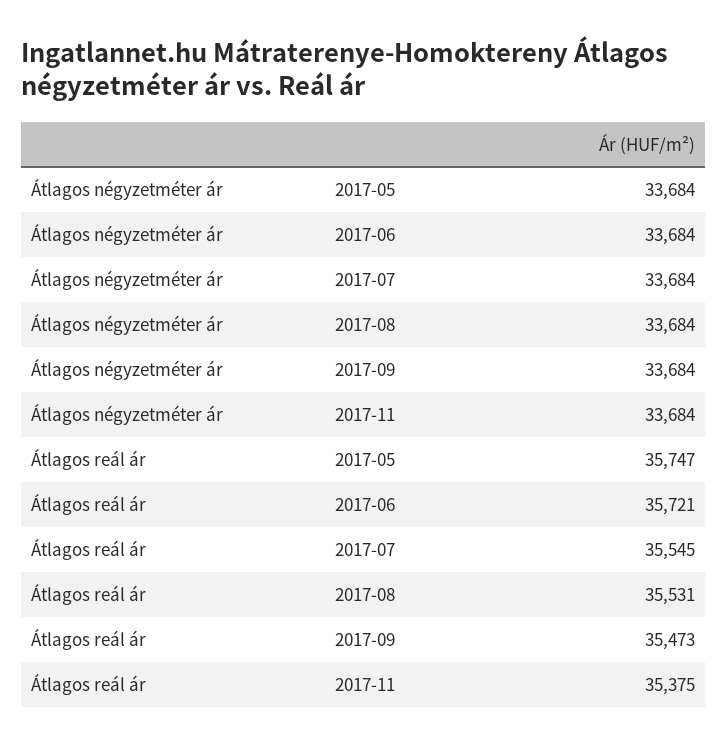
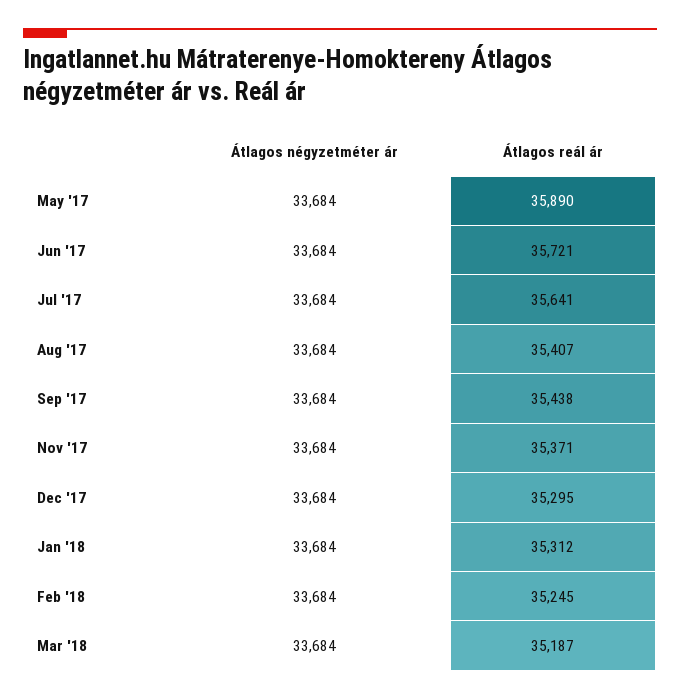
Átlagos reál ár, 2017-05: 35747 -> 35890
Átlagos reál ár, 2017-07: 35545 -> 35641
Átlagos reál ár, 2017-08: 35531 -> 35407
Átlagos reál ár, 2017-09: 35473 -> 35438
Átlagos reál ár, 2017-11: 35375 -> 35371
Átlagos négyzetméter ár, Dec '17: none -> 33684
Átlagos reál ár, Dec '17: none -> 35295
Átlagos négyzetméter ár, Jan '18: none -> 33684
Átlagos reál ár, Jan '18: none -> 35312
Átlagos négyzetméter ár, Feb '18: none -> 33684
Átlagos reál ár, Feb '18: none -> 35245
Átlagos négyzetméter ár, Mar '18: none -> 33684
Átlagos reál ár, Mar '18: none -> 35187

